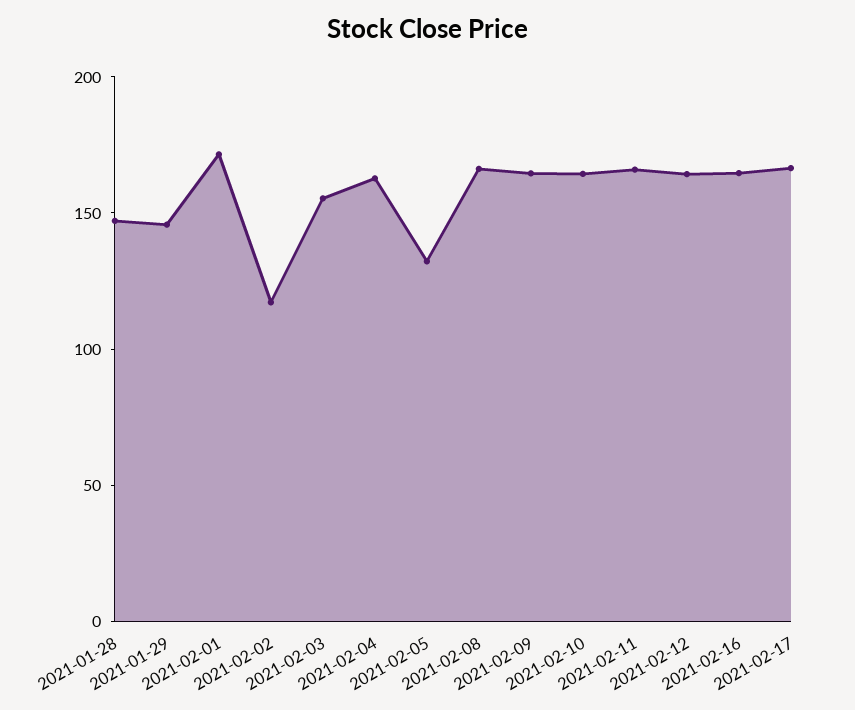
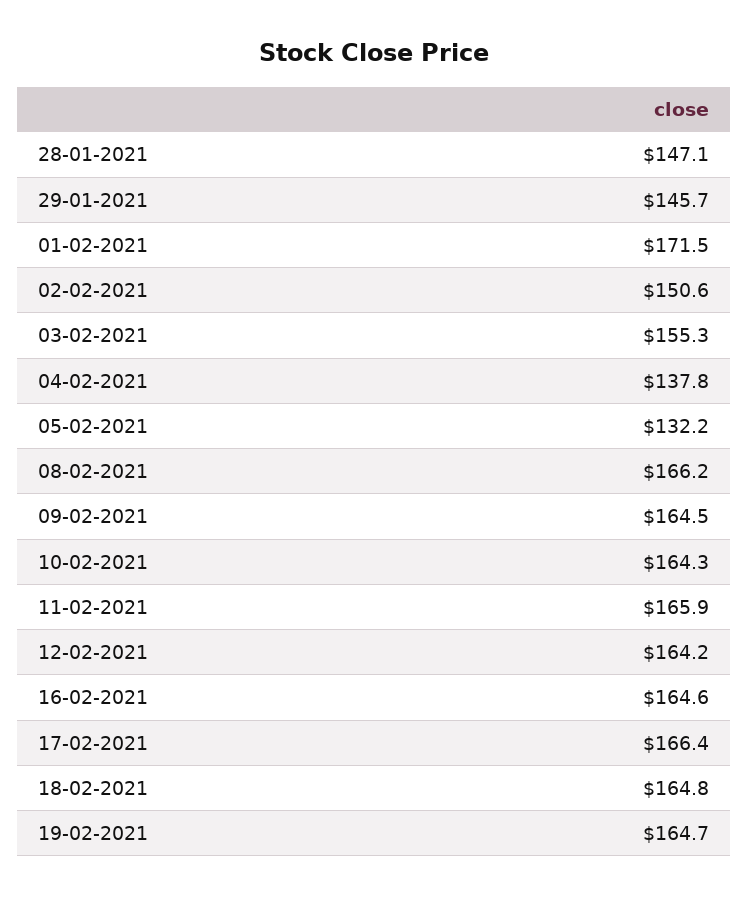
2021-02-02: 120 -> 150.6
2021-02-04: 160 -> 137.8
18-02-2021: none -> 164.8
19-02-2021: none -> 164.7

